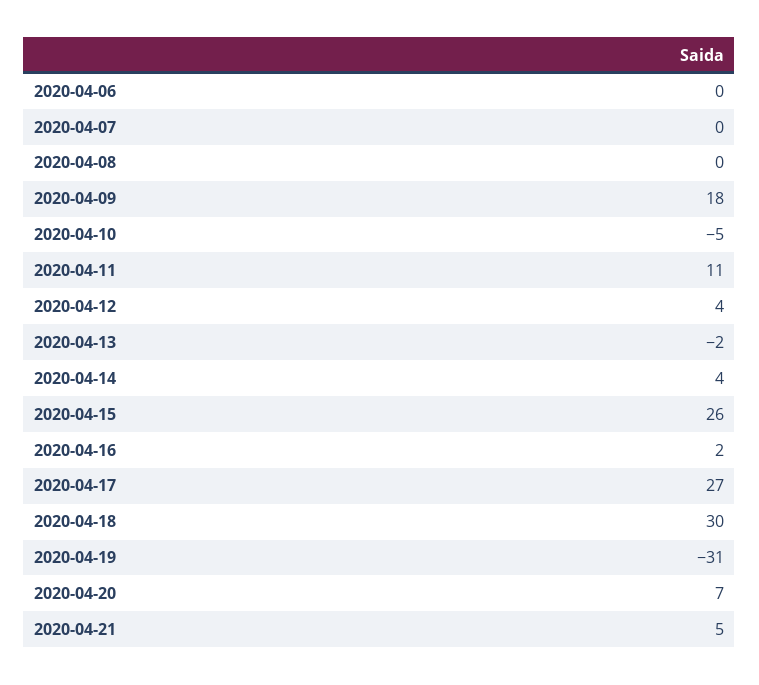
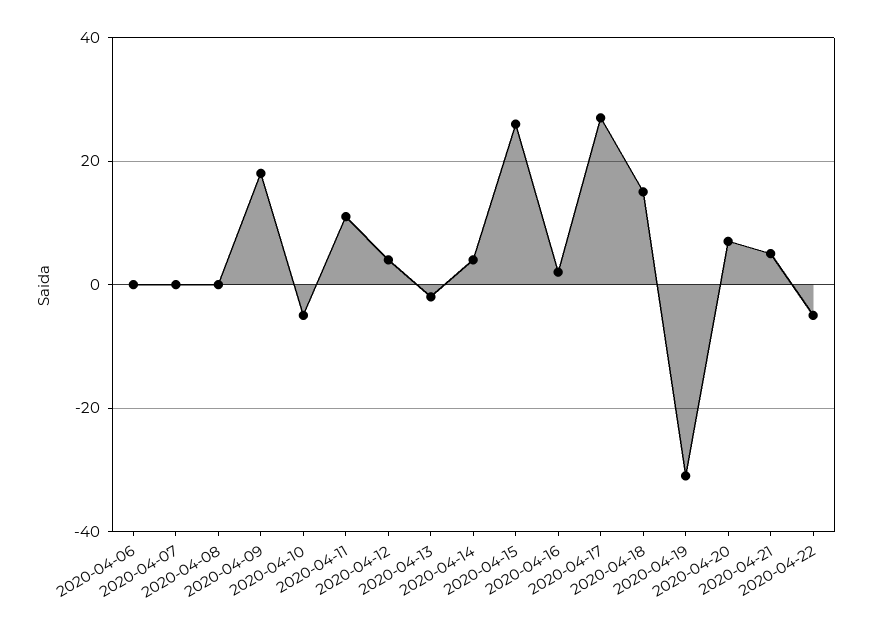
2020-04-18: 30 -> 15
2020-04-22: none -> -5

